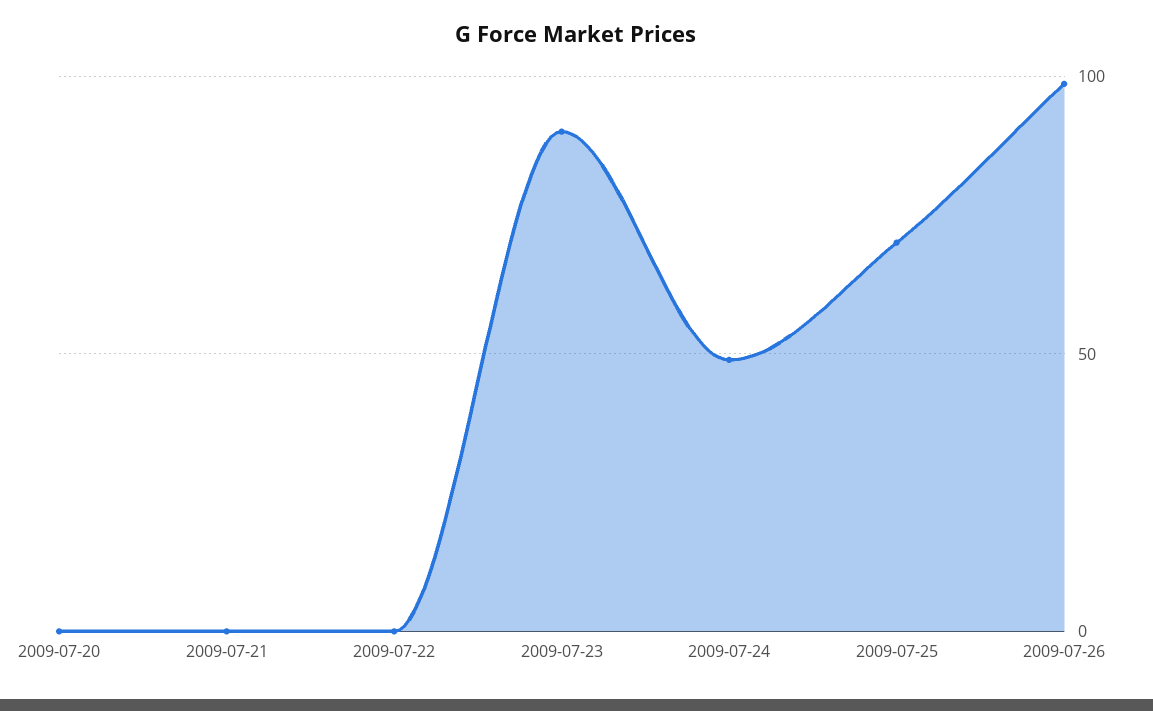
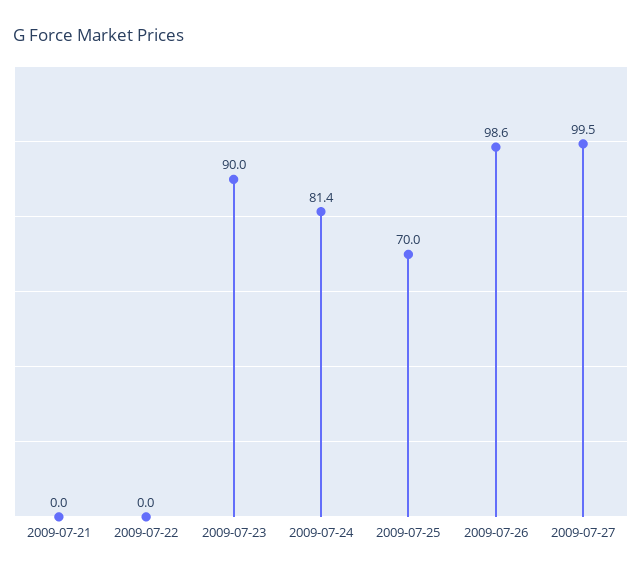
2009-07-20: 0 -> none
2009-07-24: 50 -> 81.4
2009-07-27: none -> 99.5

